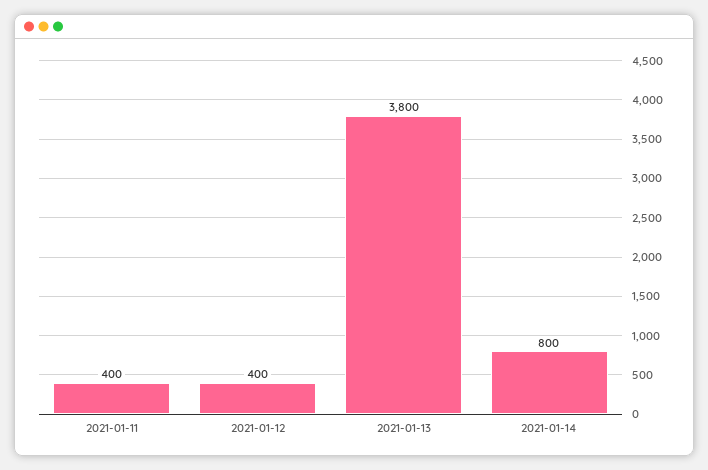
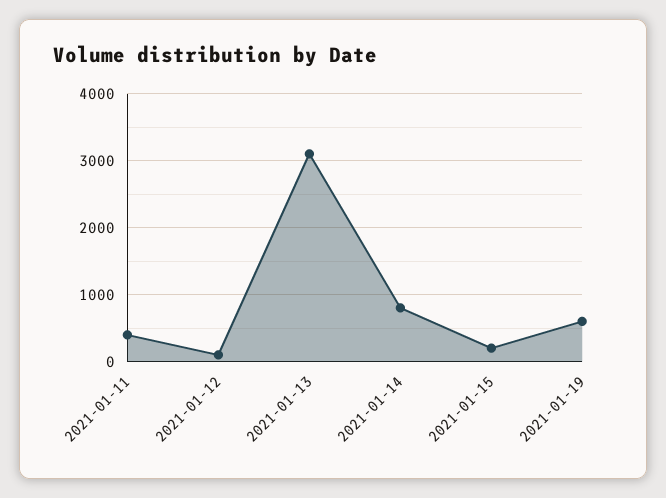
2021-01-12: 400 -> 100
2021-01-13: 3800 -> 3100
2021-01-15: none -> 200
2021-01-19: none -> 600

